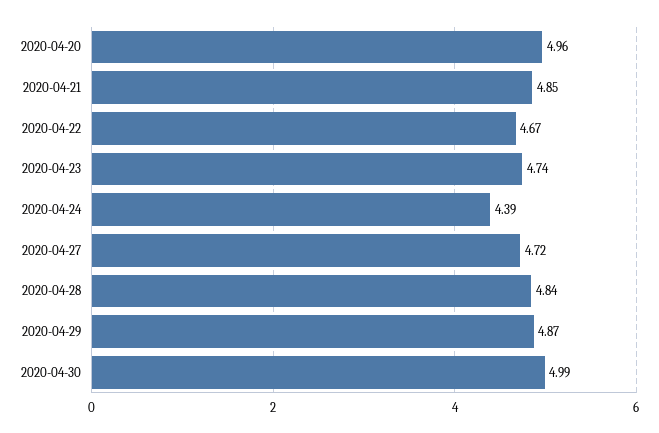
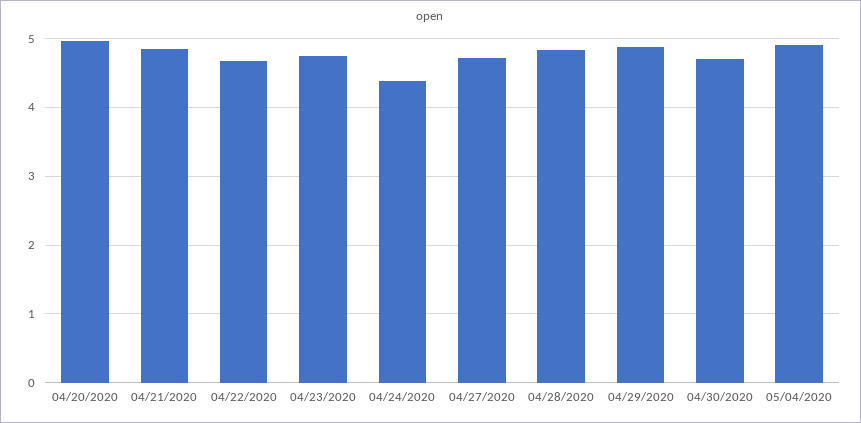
2020-04-30: 4.99 -> 4.7
05/04/2020: none -> 4.9

